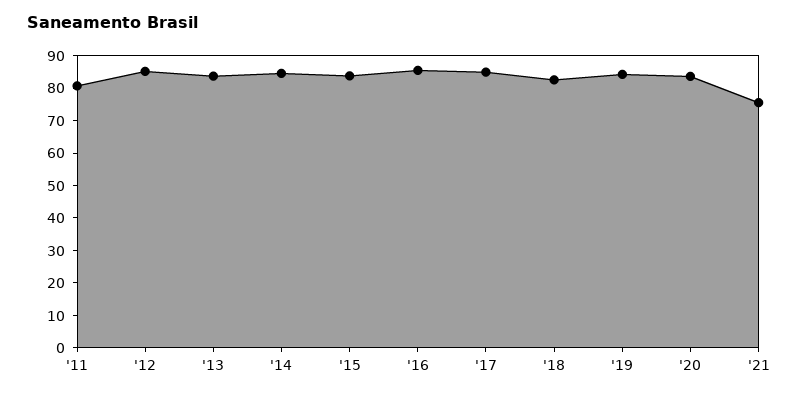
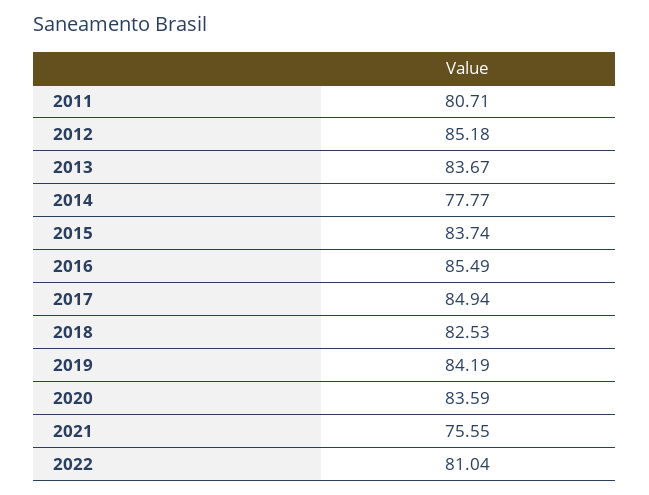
'14: 85 -> 77.77
2022: none -> 81.04

